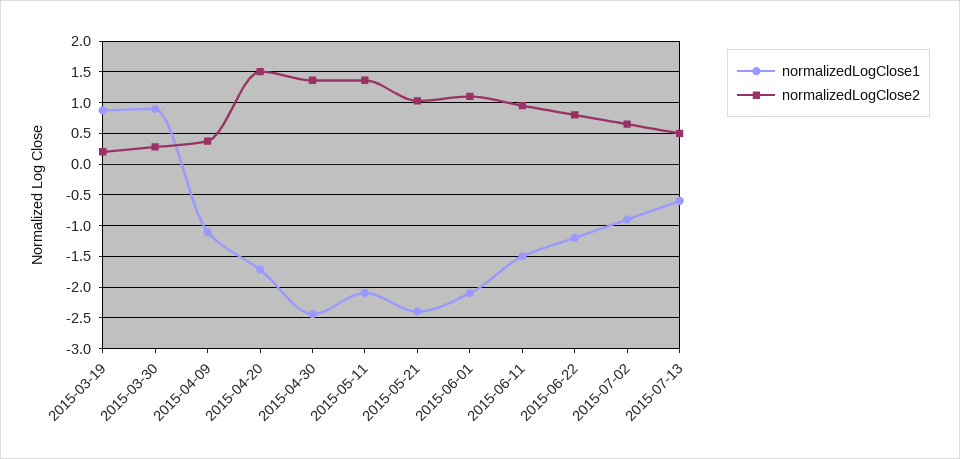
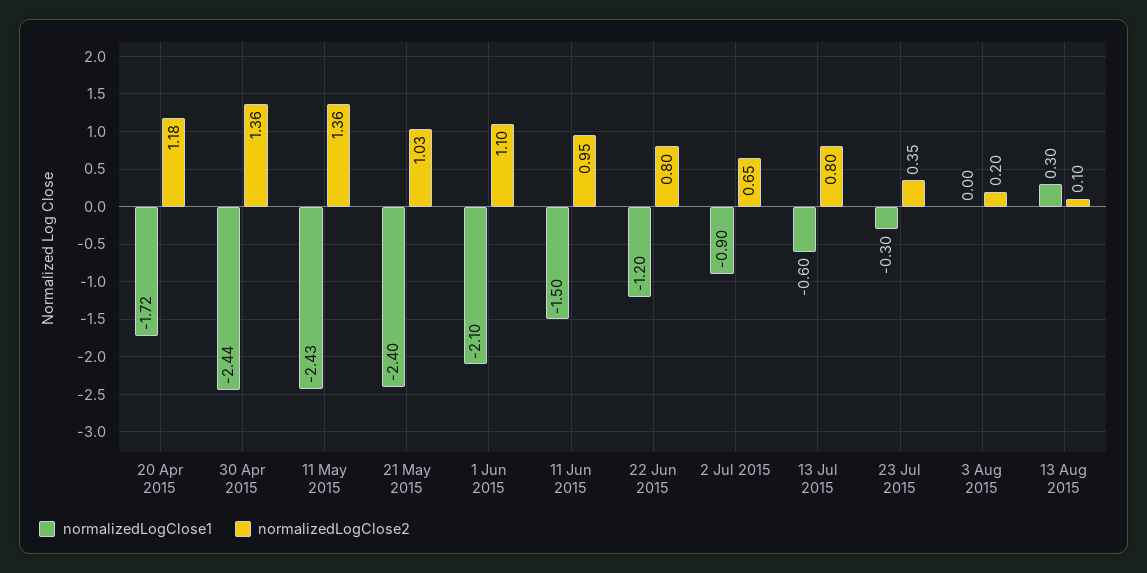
normalizedLogClose1, 2015-03-19: 0.9 -> none
normalizedLogClose2, 2015-03-19: 0.2 -> none
normalizedLogClose1, 2015-03-30: 0.9 -> none
normalizedLogClose2, 2015-03-30: 0.3 -> none
normalizedLogClose1, 2015-04-09: -1.1 -> none
normalizedLogClose2, 2015-04-09: 0.4 -> none
normalizedLogClose2, 2015-04-20: 1.5 -> 1.18
normalizedLogClose1, 2015-05-11: -2.1 -> -2.43
normalizedLogClose2, 2015-07-13: 0.5 -> 0.8
normalizedLogClose1, 23 Jul 2015: none -> -0.3
normalizedLogClose2, 23 Jul 2015: none -> 0.35
normalizedLogClose1, 3 Aug 2015: none -> 0
normalizedLogClose2, 3 Aug 2015: none -> 0.2
normalizedLogClose1, 13 Aug 2015: none -> 0.3
normalizedLogClose2, 13 Aug 2015: none -> 0.1

